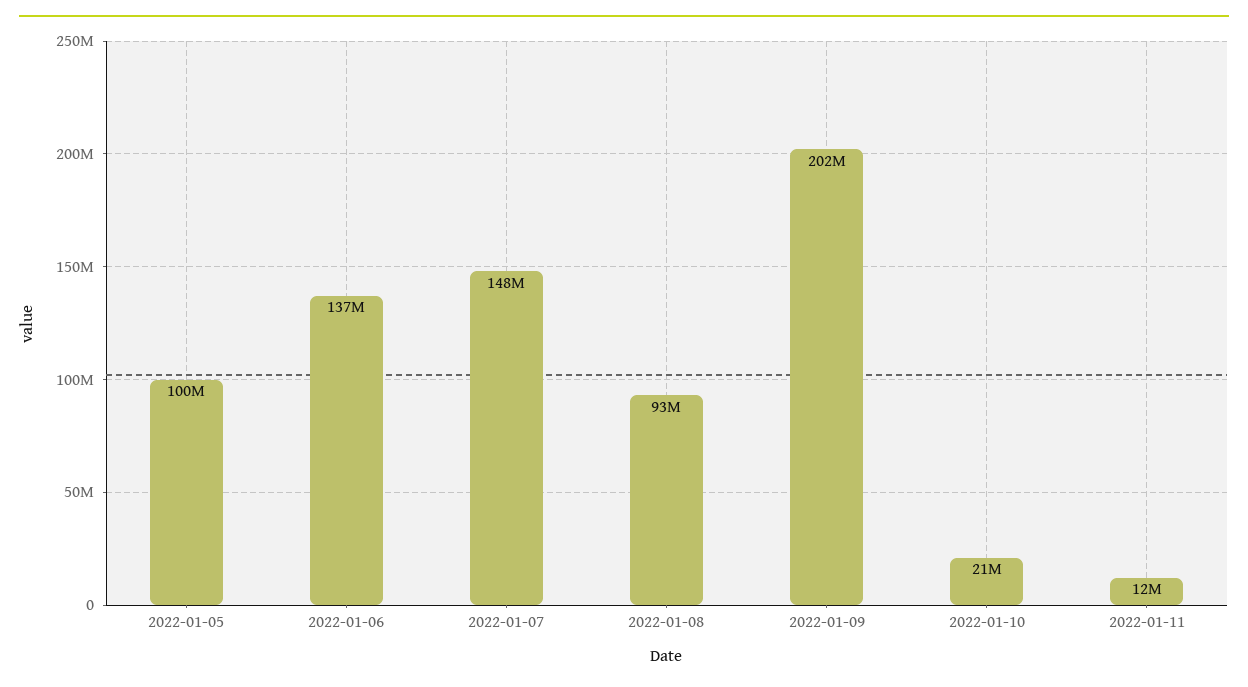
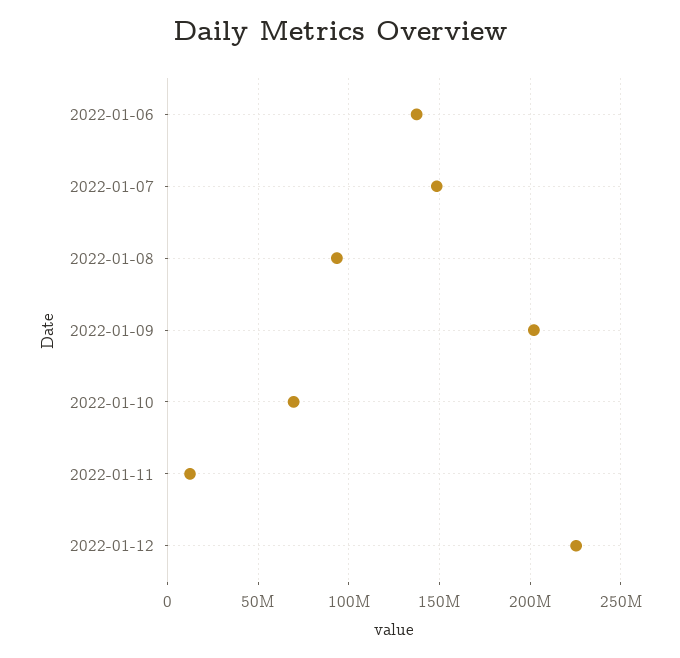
2022-01-05: 100000000 -> none
2022-01-10: 21000000 -> 70000000
2022-01-12: none -> 225000000

